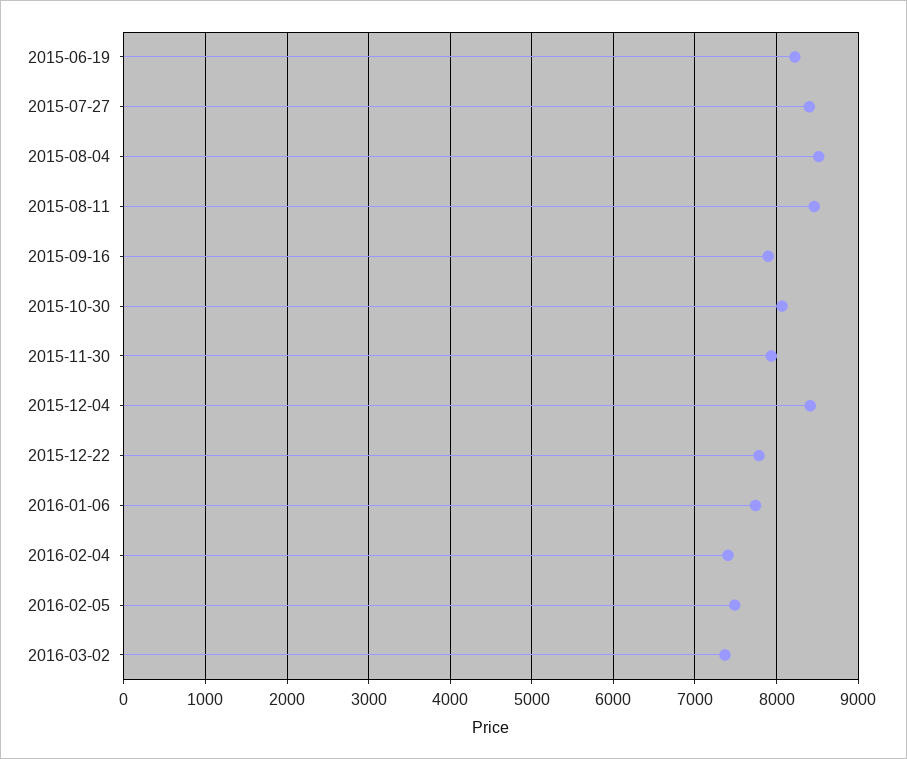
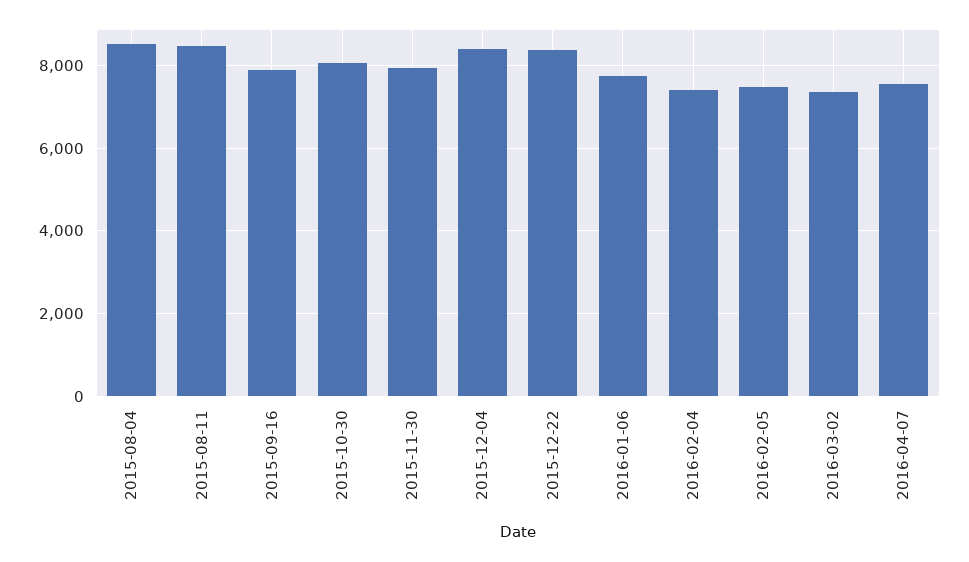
2015-06-19: 8200 -> none
2015-07-27: 8400 -> none
2015-12-22: 7800 -> 8400
2016-04-07: none -> 7600

